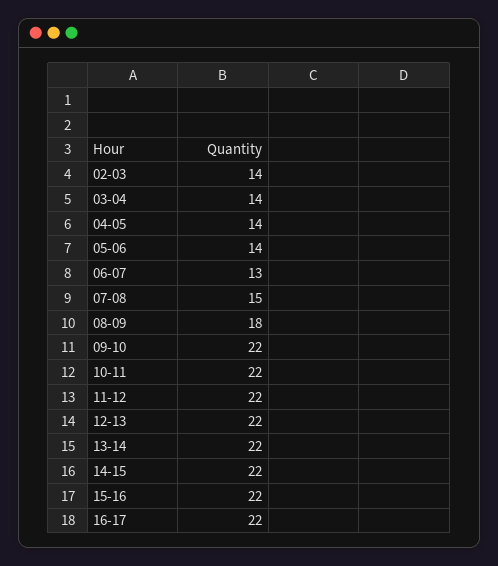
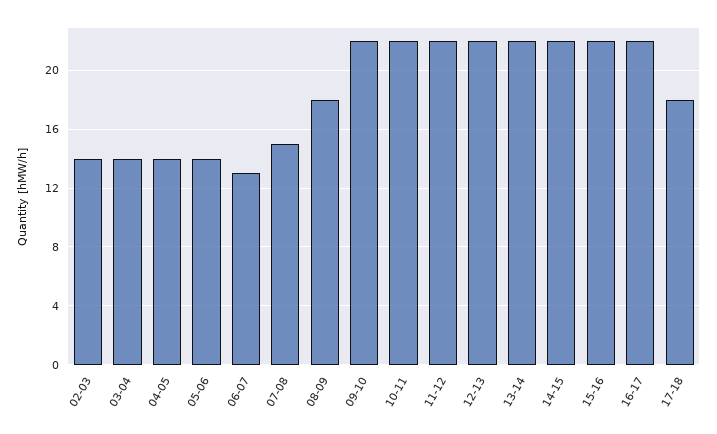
17-18: none -> 18

